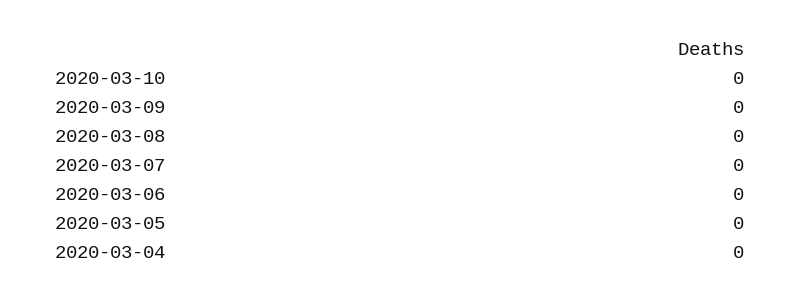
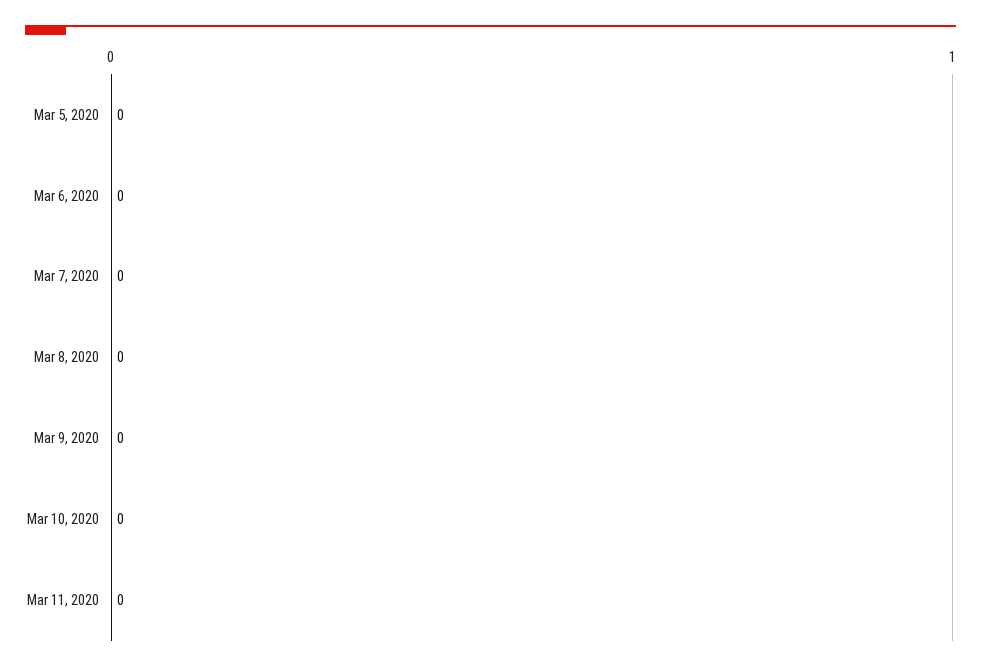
2020-03-04: 0 -> none
Mar 11, 2020: none -> 0

